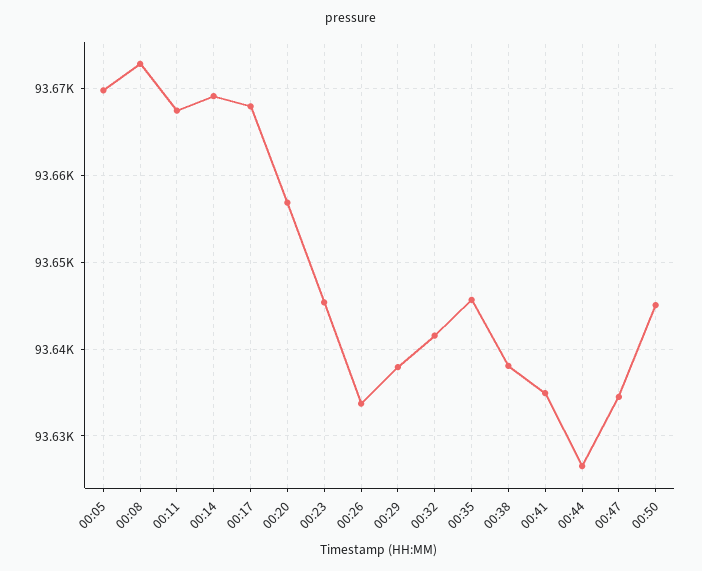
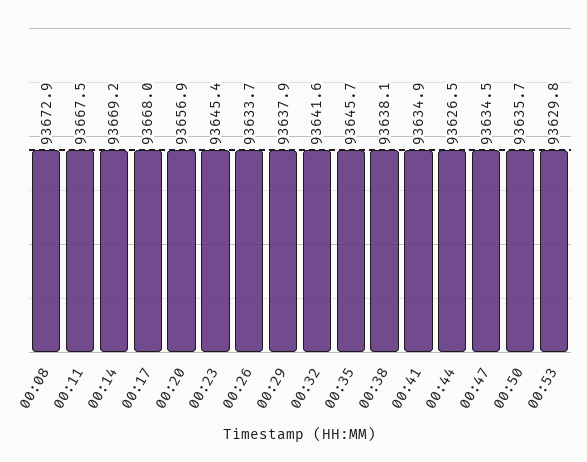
00:05: 93670 -> none
00:50: 93645 -> 93635.7
00:53: none -> 93629.8

